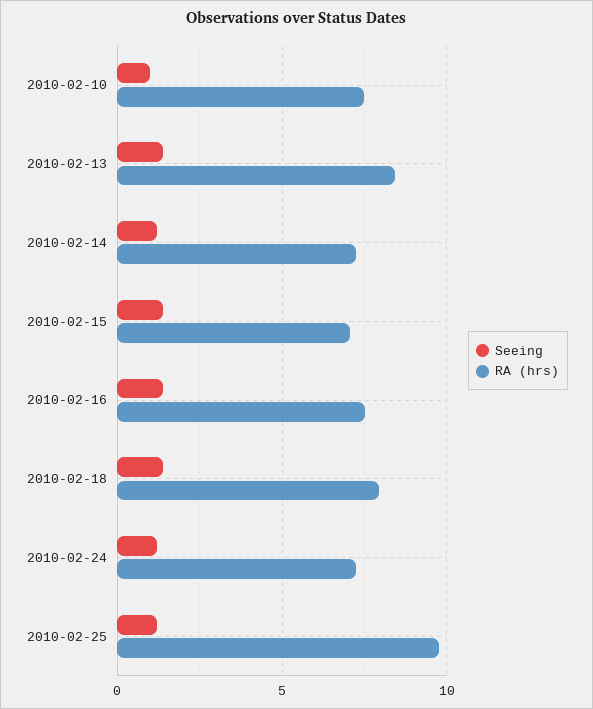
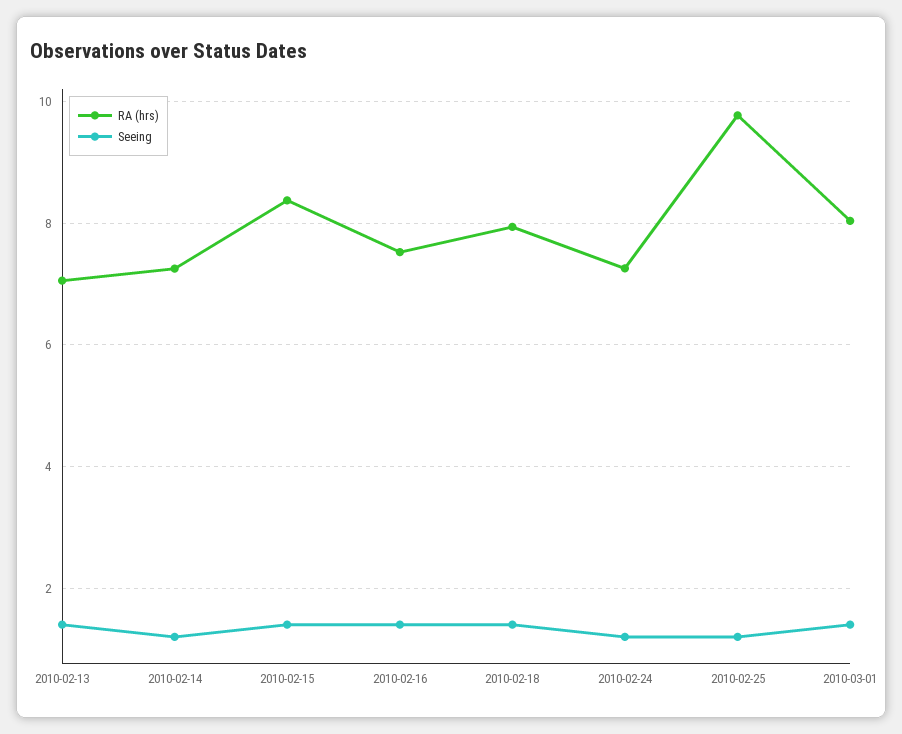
Seeing, 2010-02-10: 1 -> none
RA (hrs), 2010-02-10: 7.5 -> none
RA (hrs), 2010-02-13: 8.5 -> 7
RA (hrs), 2010-02-15: 7 -> 8.4
RA (hrs), 2010-03-01: none -> 8
Seeing, 2010-03-01: none -> 1.4

